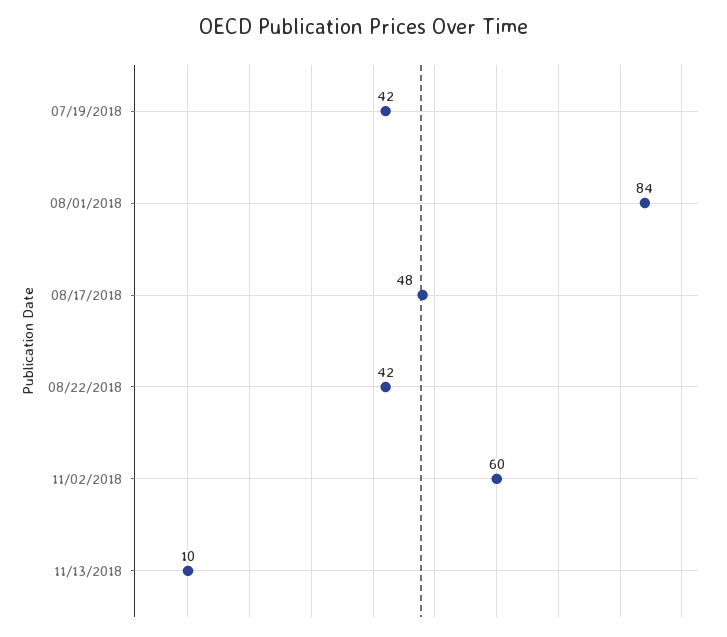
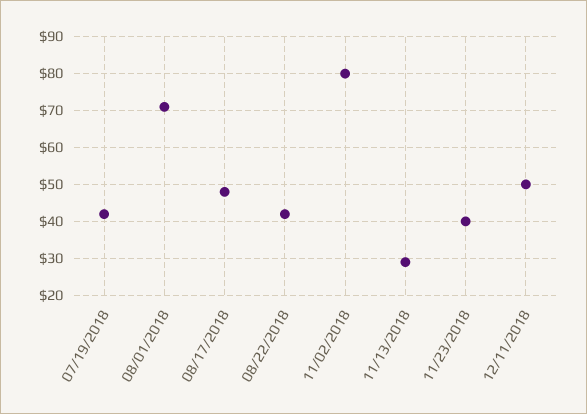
08/01/2018: 84 -> 70
11/02/2018: 60 -> 80
11/13/2018: 10 -> 30
11/23/2018: none -> 40
12/11/2018: none -> 50

